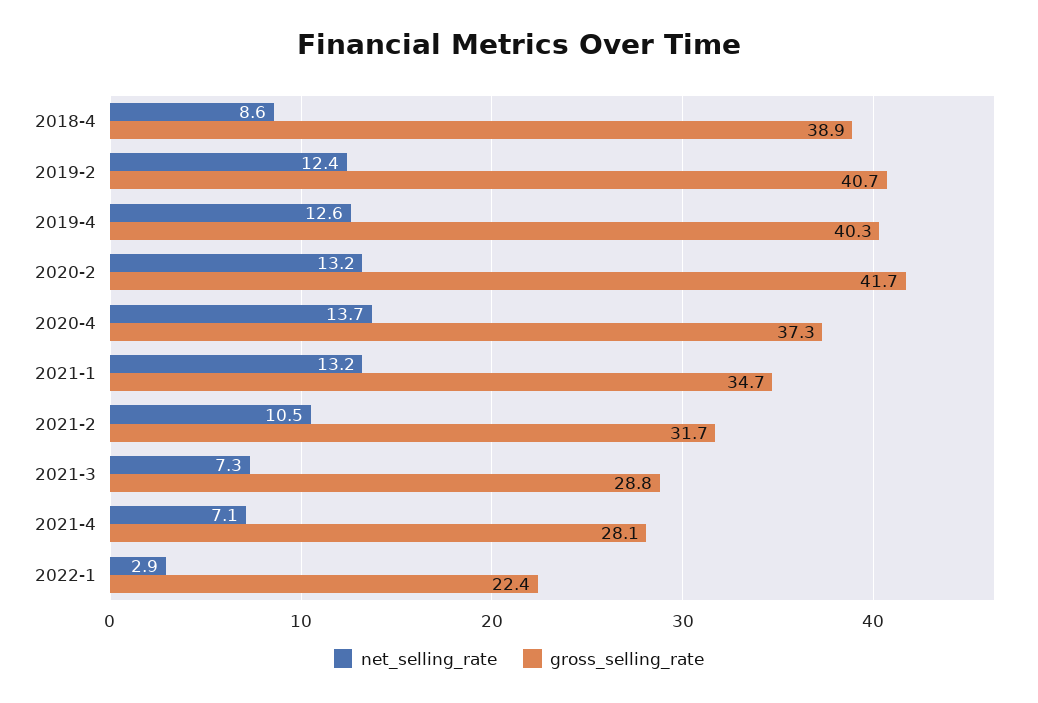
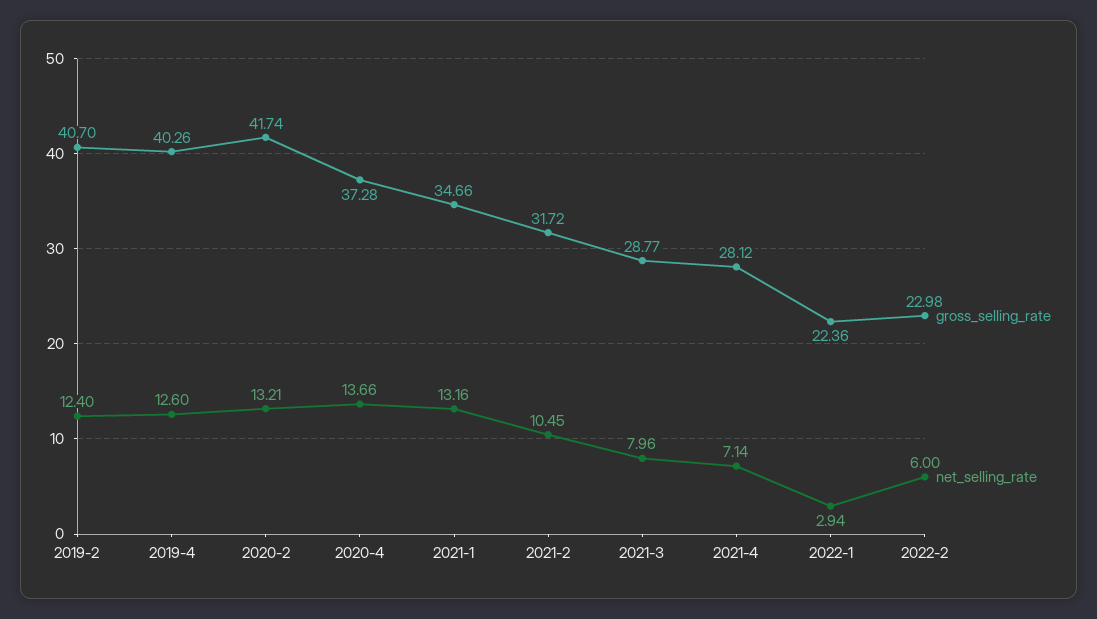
net_selling_rate, 2018-4: 8.6 -> none
gross_selling_rate, 2018-4: 38.9 -> none
net_selling_rate, 2021-3: 7.3 -> 7.96
gross_selling_rate, 2022-2: none -> 22.98
net_selling_rate, 2022-2: none -> 6

